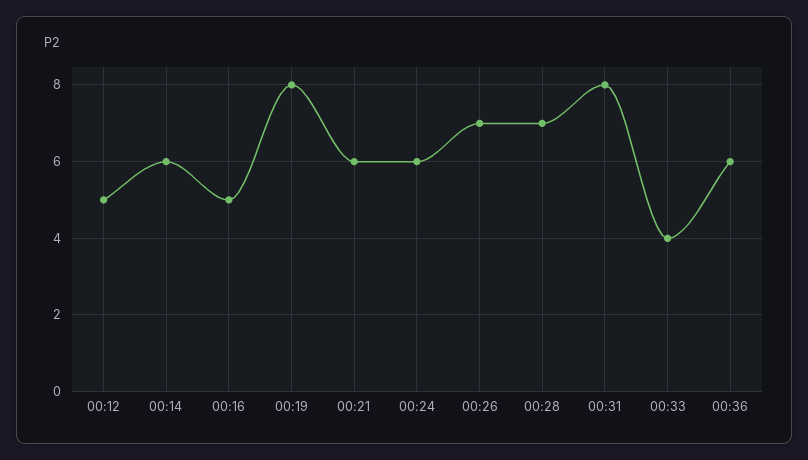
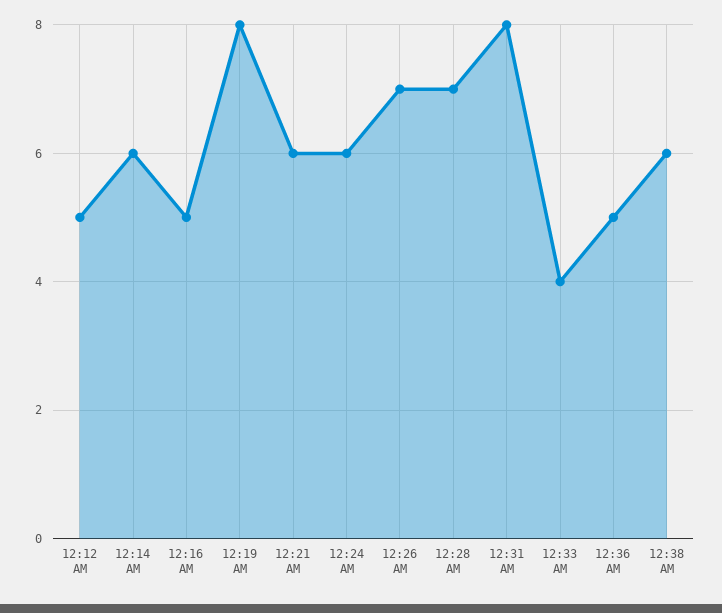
00:36: 6 -> 5
12:38 AM: none -> 6

